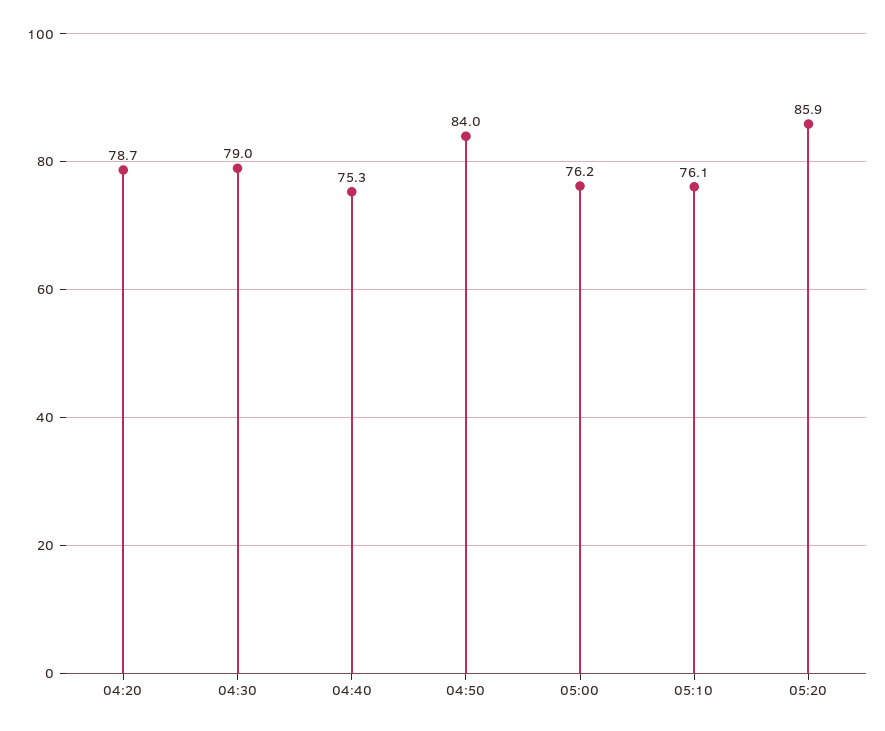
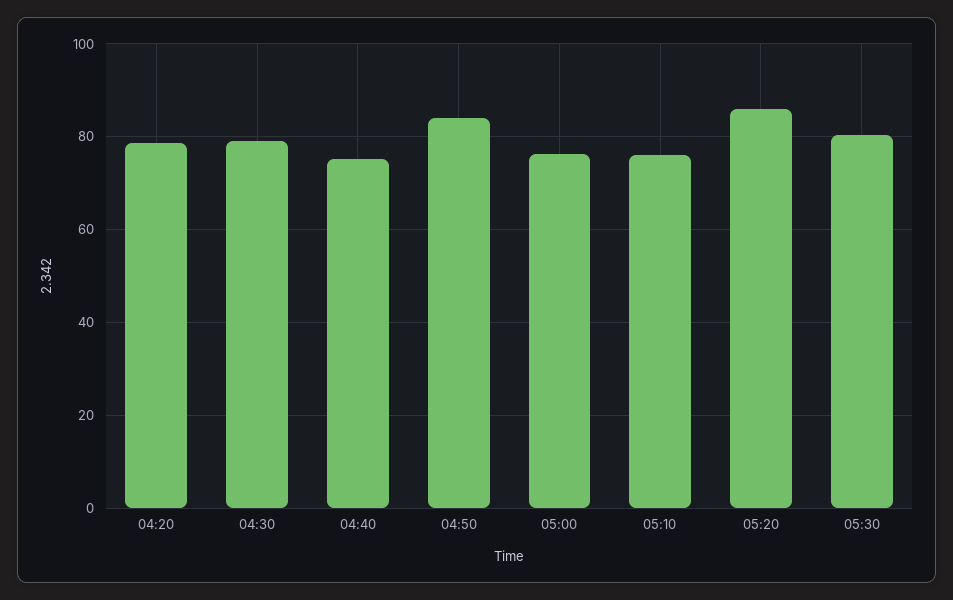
05:30: none -> 80

